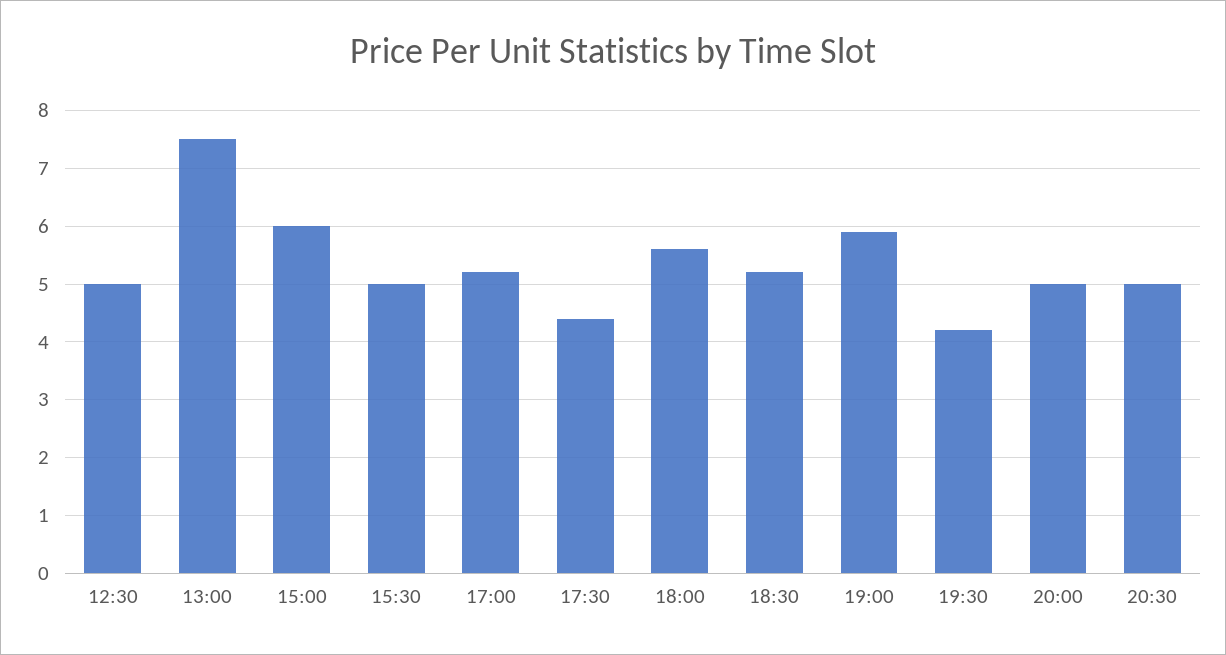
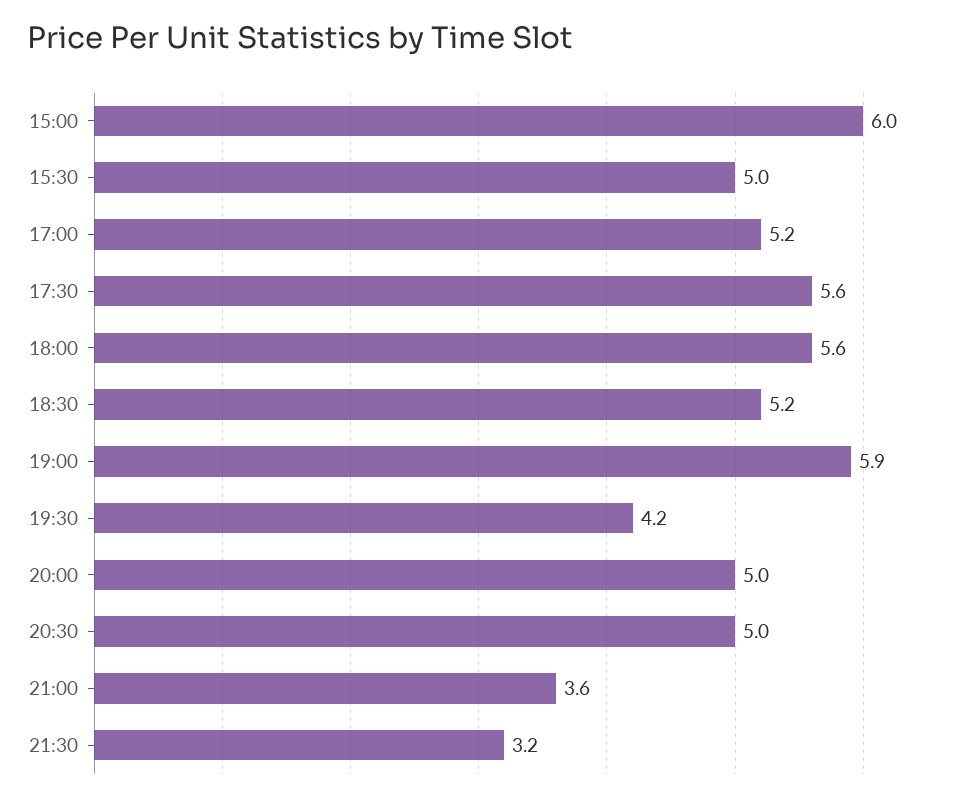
12:30: 5 -> none
13:00: 7.5 -> none
17:30: 4.5 -> 5.6
21:00: none -> 3.6
21:30: none -> 3.2

